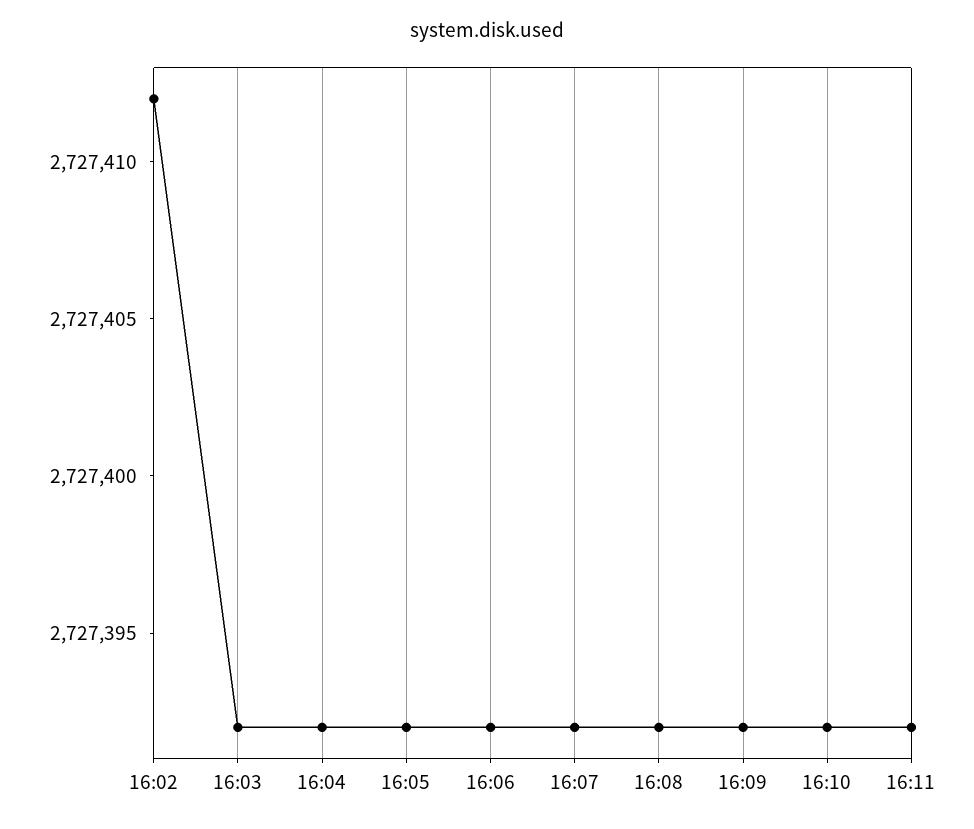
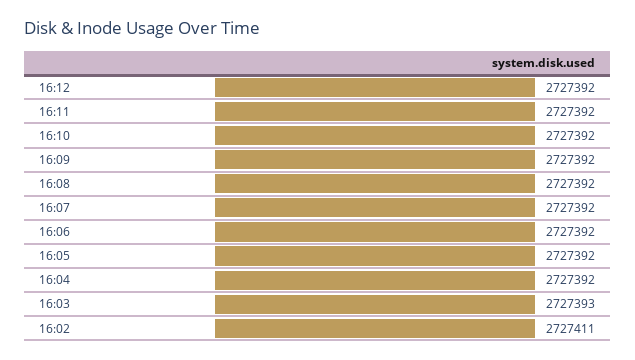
16:02: 2727412 -> 2727411
16:03: 2727392 -> 2727393
16:12: none -> 2727392

